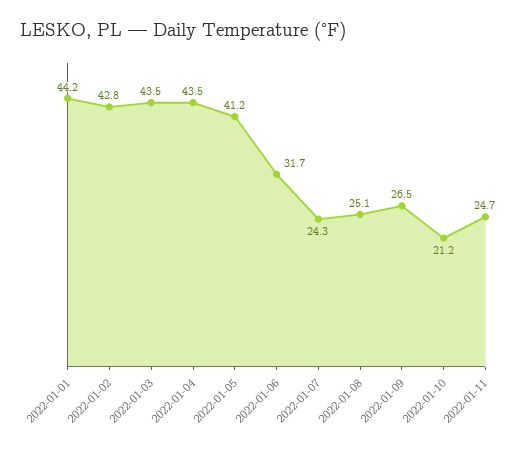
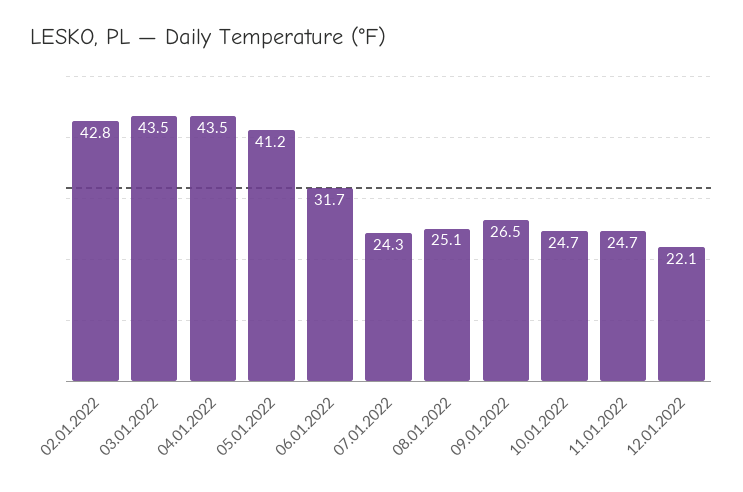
2022-01-01: 44.2 -> none
2022-01-10: 21.2 -> 24.7
12.01.2022: none -> 22.1

